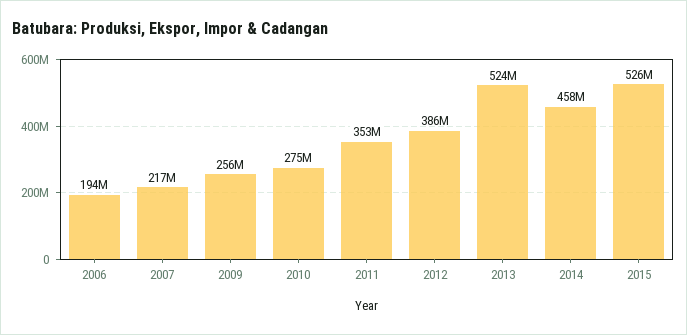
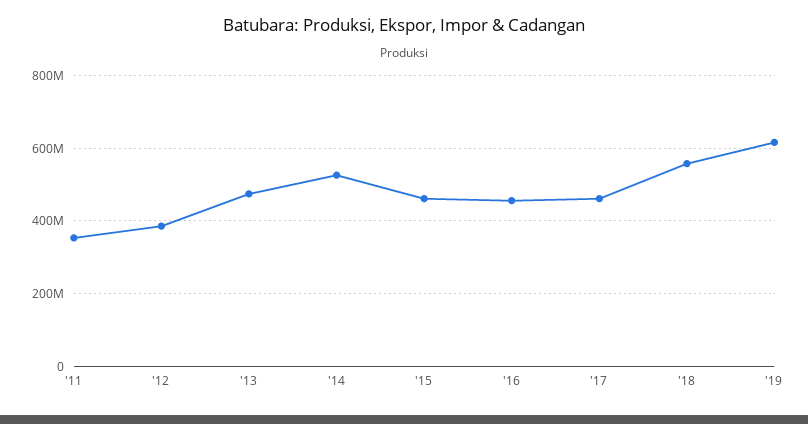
2006: 194000000 -> none
2007: 217000000 -> none
2009: 256000000 -> none
2010: 275000000 -> none
2013: 524000000 -> 480000000
2014: 458000000 -> 520000000
2015: 526000000 -> 460000000
'16: none -> 460000000
'17: none -> 460000000
'18: none -> 560000000
'19: none -> 620000000

